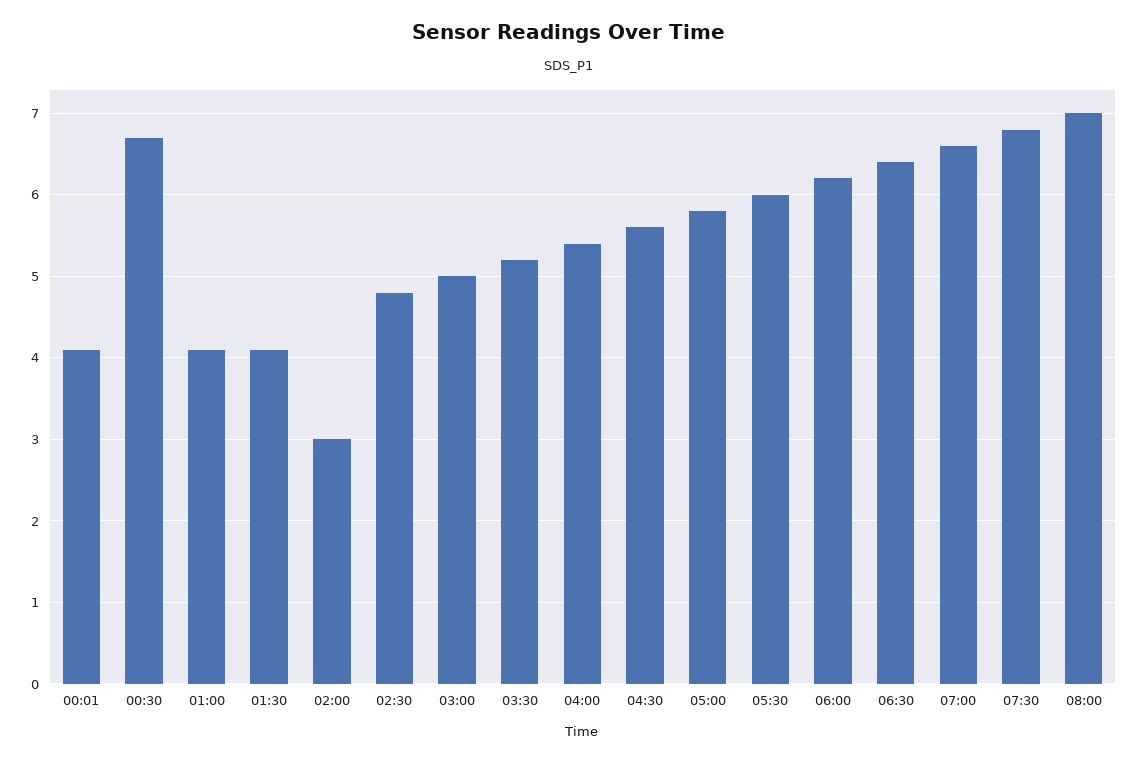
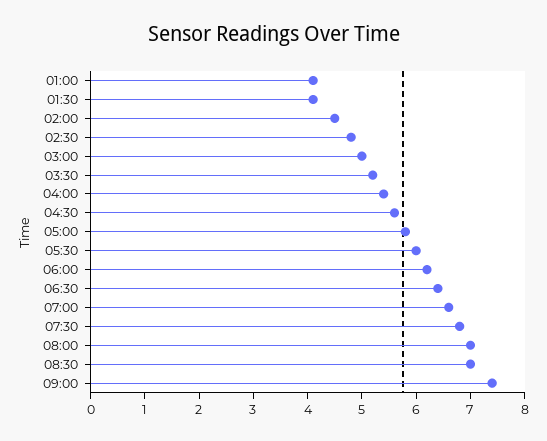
00:01: 4.1 -> none
00:30: 6.7 -> none
02:00: 3 -> 4.5
08:30: none -> 7
09:00: none -> 7.5

